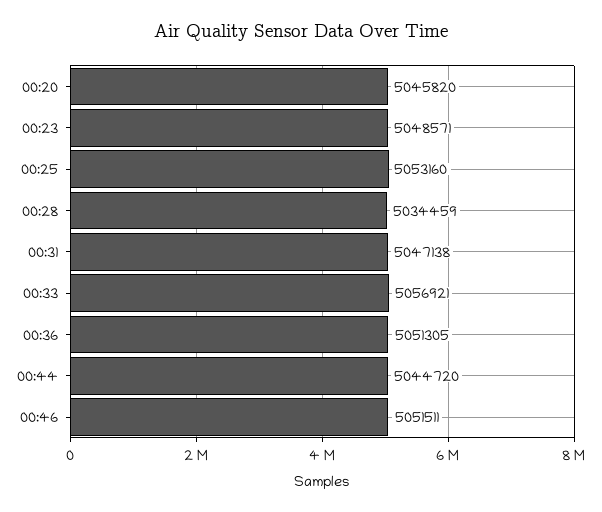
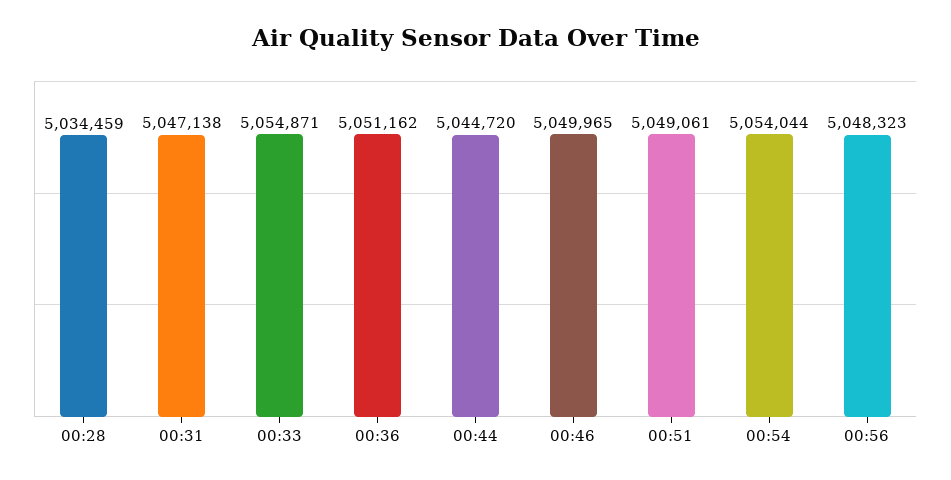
00:20: 5045820 -> none
00:23: 5048571 -> none
00:25: 5053160 -> none
00:33: 5056921 -> 5054871
00:36: 5051305 -> 5051162
00:46: 5051511 -> 5049965
00:51: none -> 5049061
00:54: none -> 5054044
00:56: none -> 5048323

